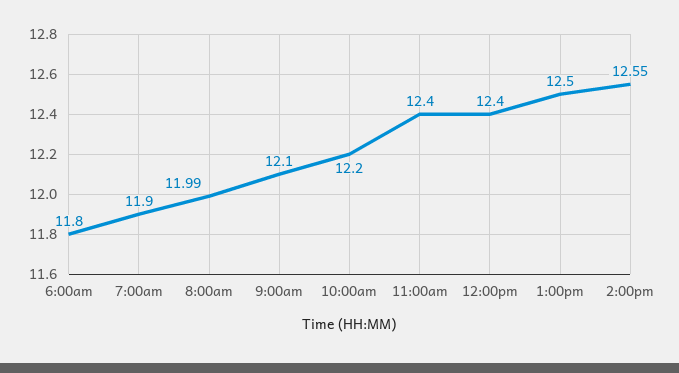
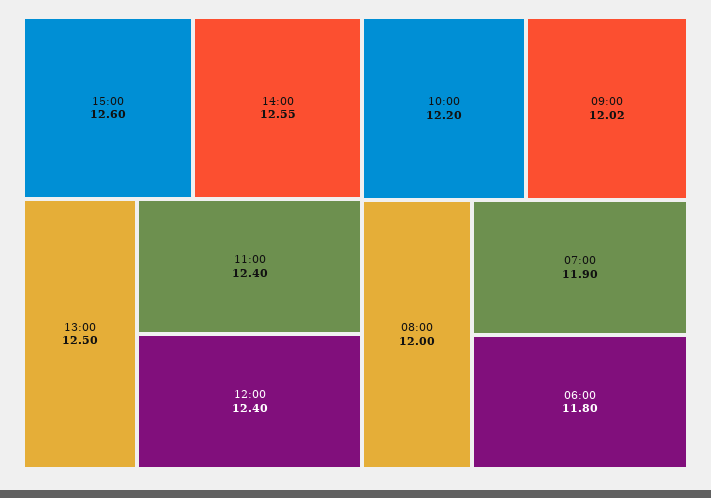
8:00am: 11.99 -> 12
9:00am: 12.1 -> 12.02
15:00: none -> 12.6

